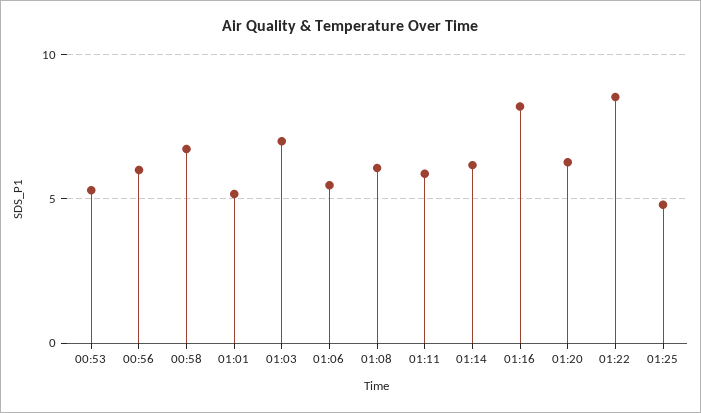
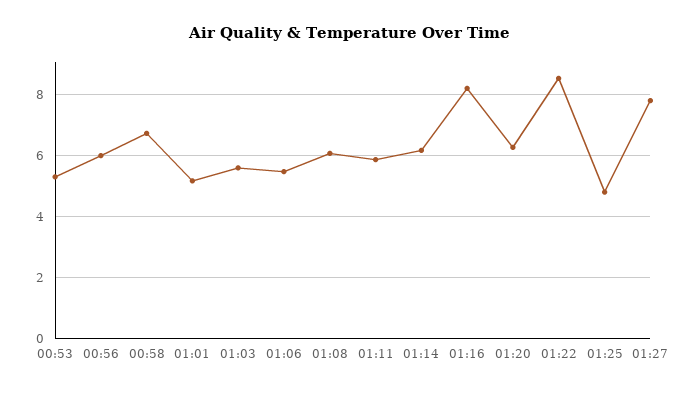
01:03: 7 -> 5.6
01:27: none -> 7.8

